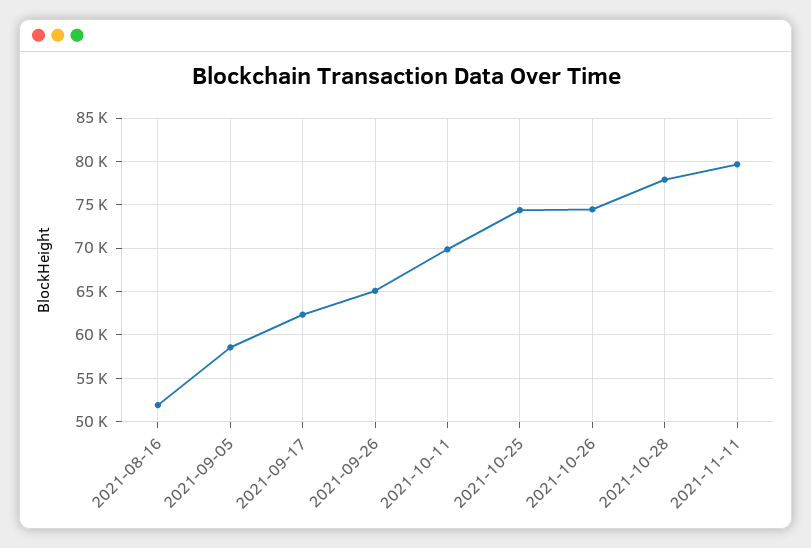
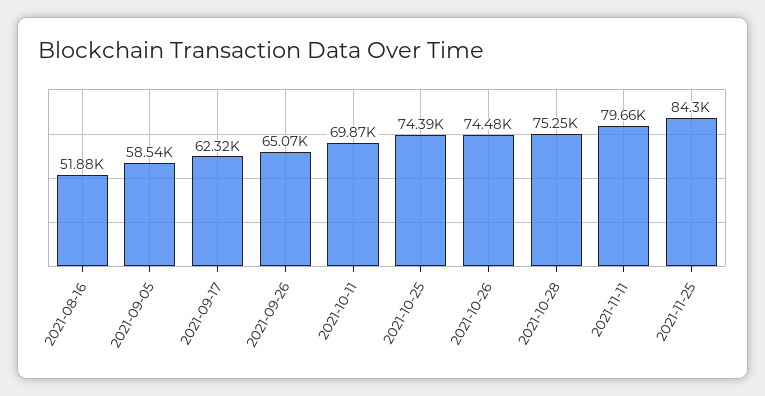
2021-10-28: 78000 -> 75250
2021-11-25: none -> 84300

